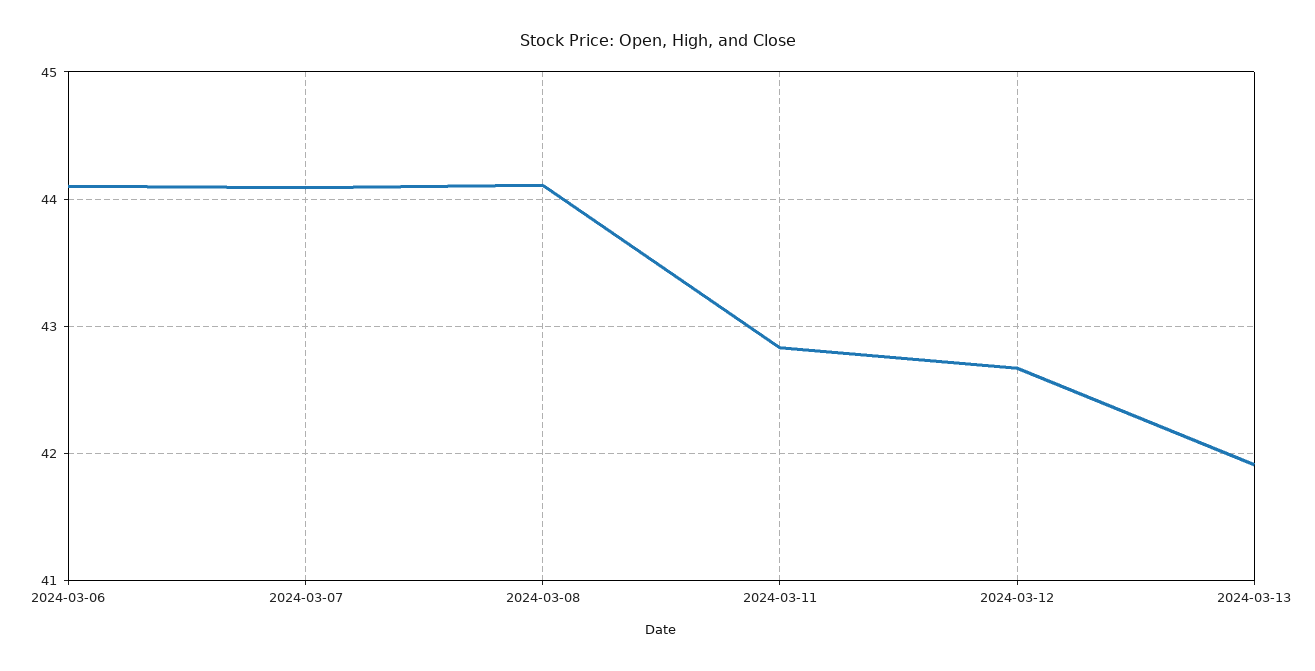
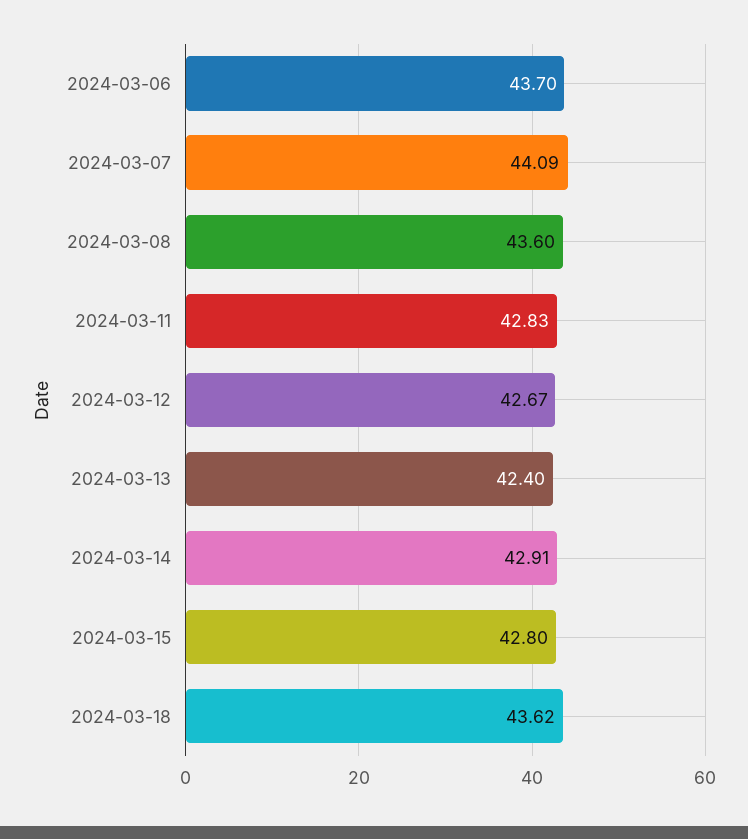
2024-03-06: 44.1 -> 43.7
2024-03-08: 44.1 -> 43.6
2024-03-13: 41.9 -> 42.4
2024-03-14: none -> 42.91
2024-03-15: none -> 42.8
2024-03-18: none -> 43.62

